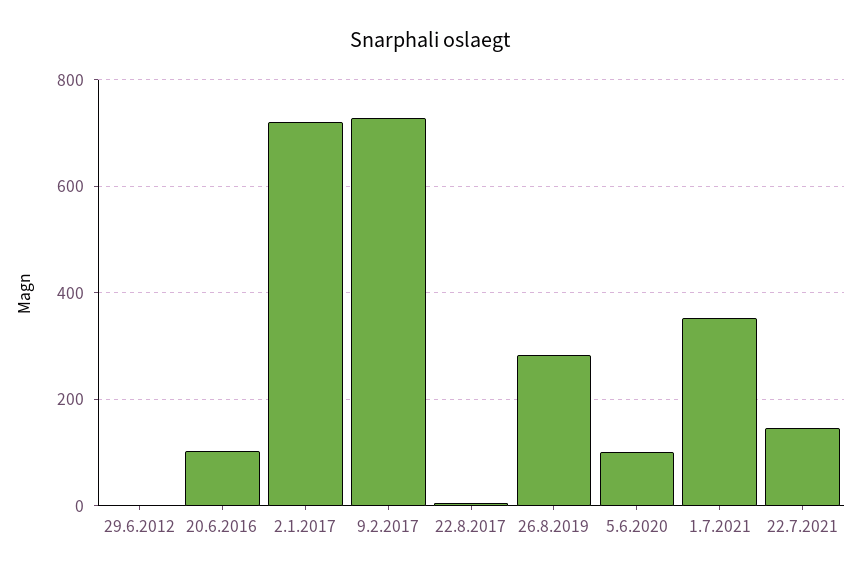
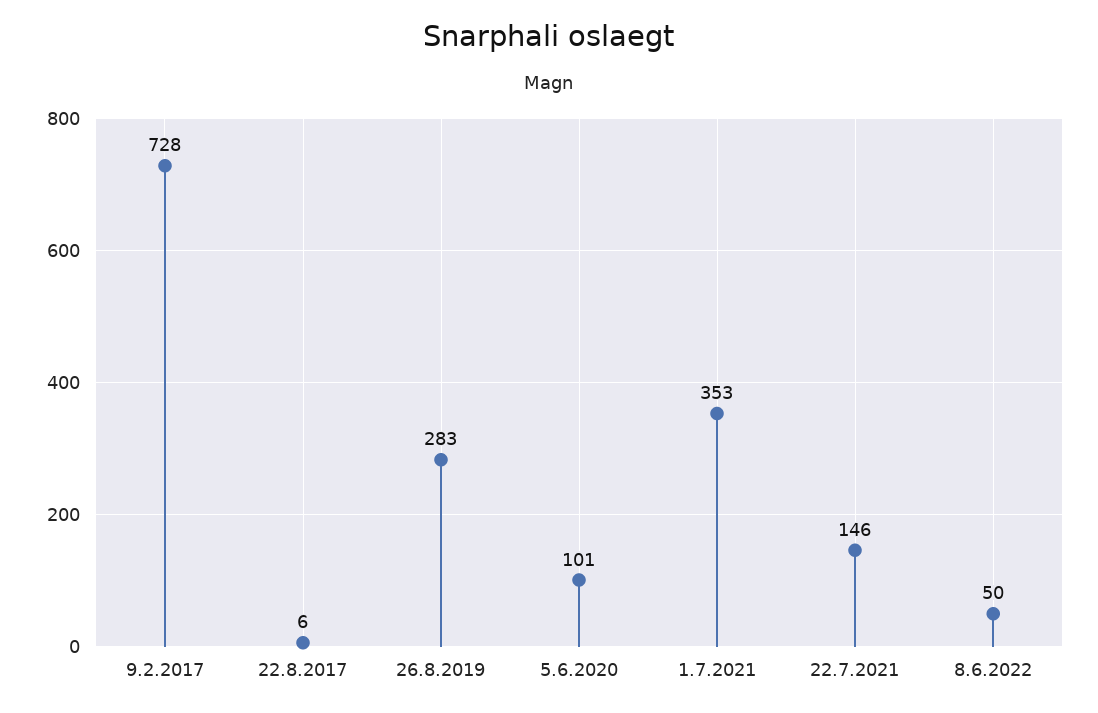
29.6.2012: 0 -> none
20.6.2016: 100 -> none
2.1.2017: 720 -> none
8.6.2022: none -> 50

